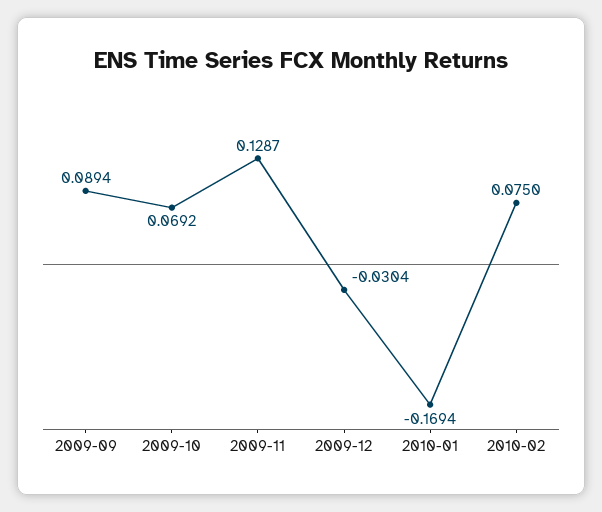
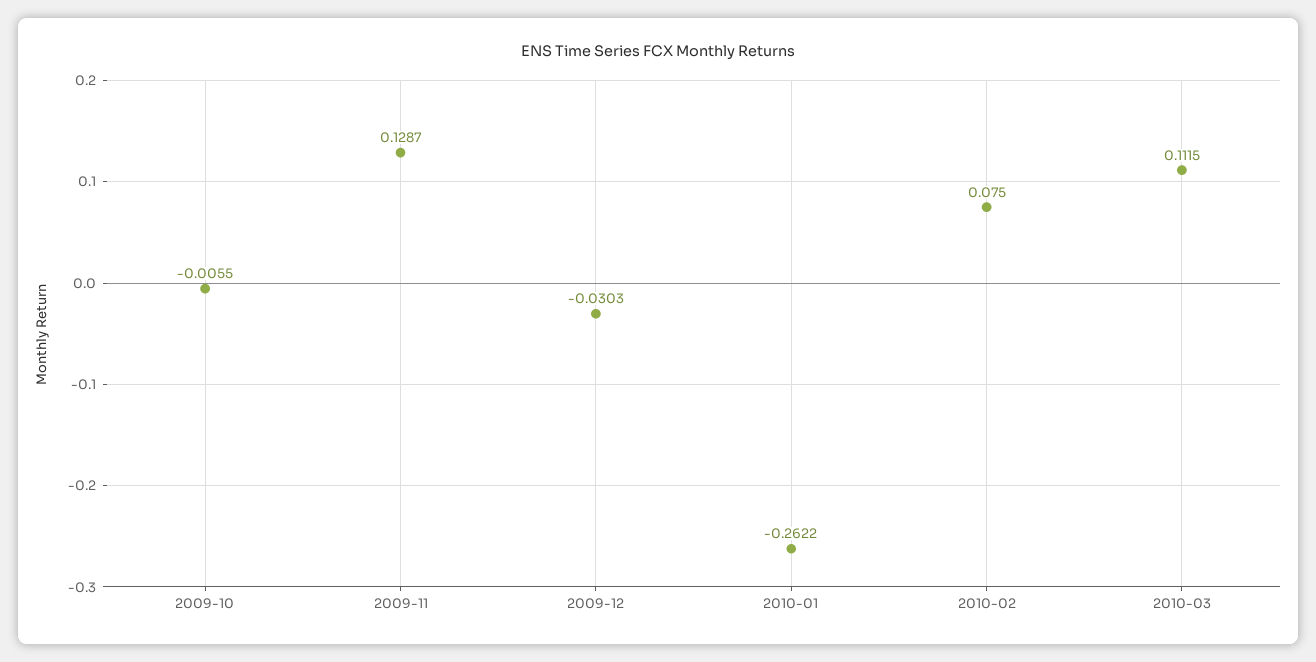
2009-09: 0.0894 -> none
2009-10: 0.0692 -> -0.0055
2009-12: -0.0304 -> -0.0303
2010-01: -0.1694 -> -0.2622
2010-03: none -> 0.1115

